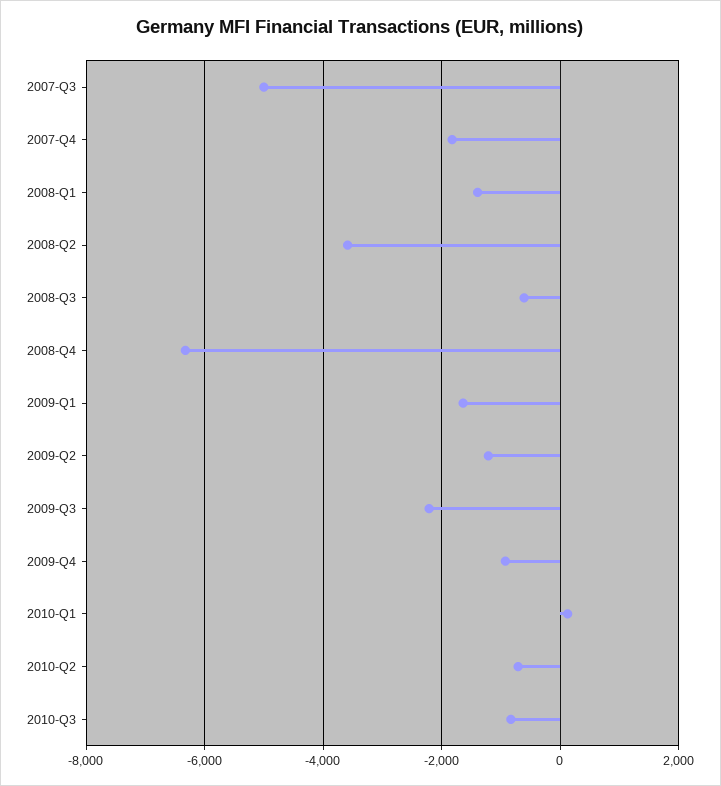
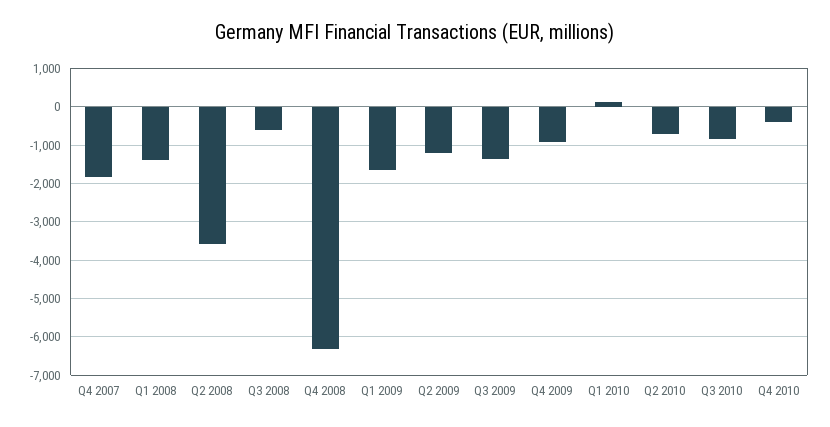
2007-Q3: -5000 -> none
2009-Q3: -2200 -> -1400
Q4 2010: none -> -400

